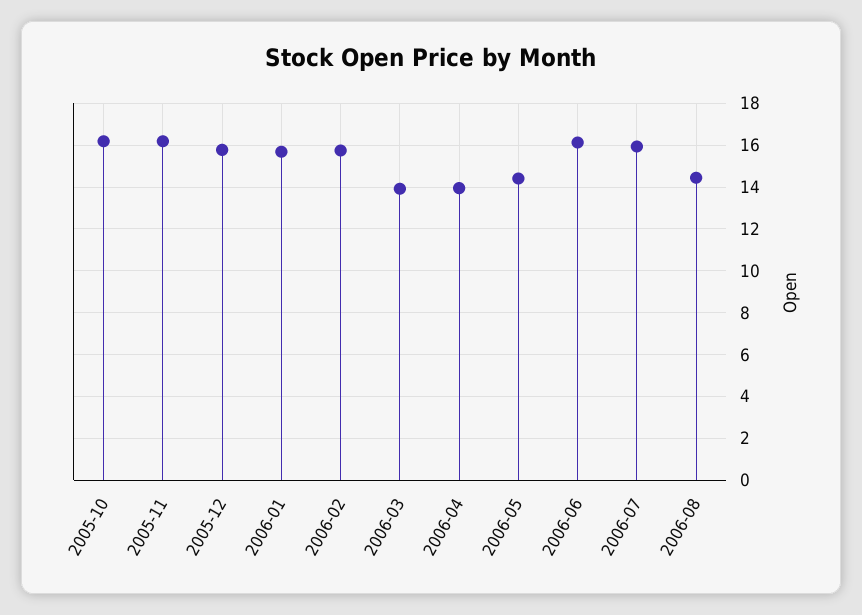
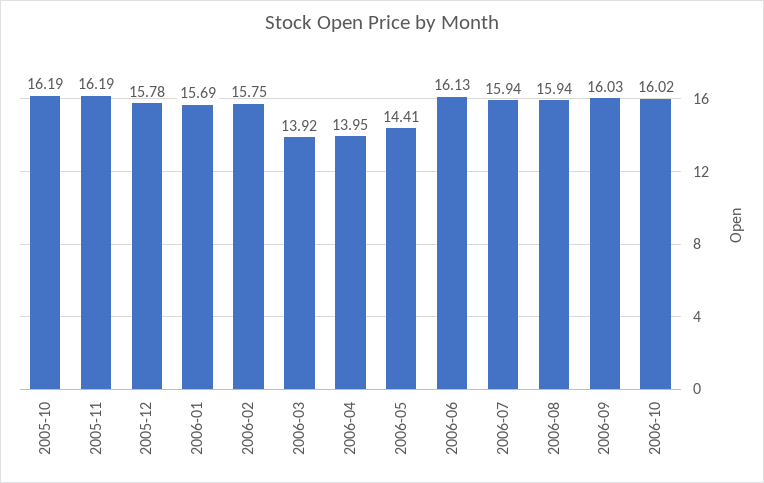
2006-08: 14.5 -> 15.94
2006-09: none -> 16.03
2006-10: none -> 16.02

